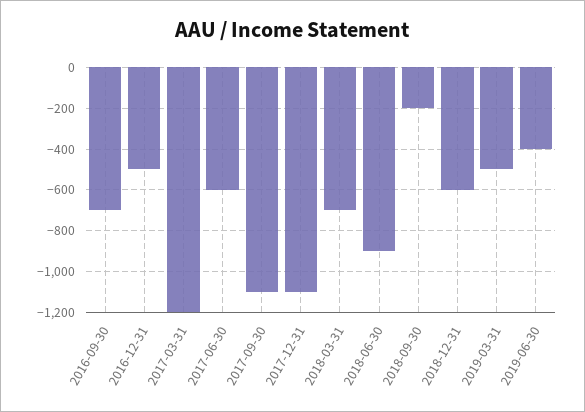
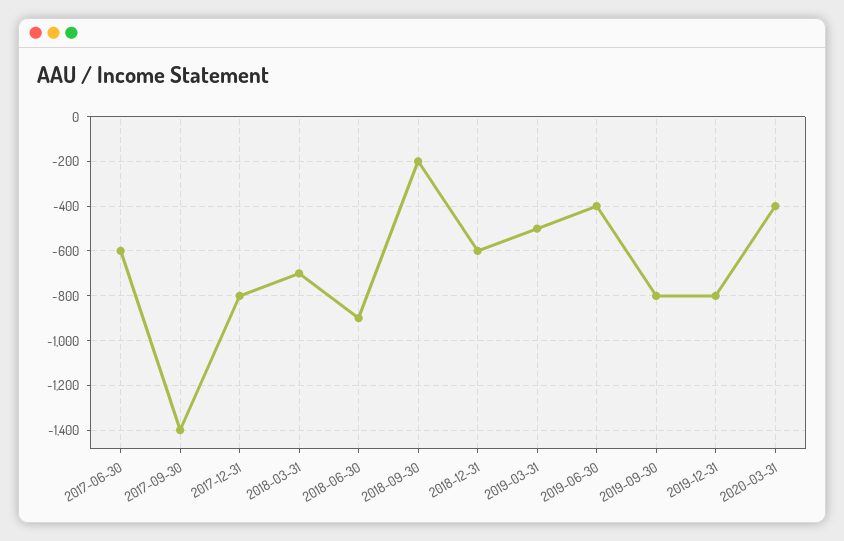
2016-09-30: -700 -> none
2016-12-31: -500 -> none
2017-03-31: -1200 -> none
2017-09-30: -1100 -> -1400
2017-12-31: -1100 -> -800
2019-09-30: none -> -800
2019-12-31: none -> -800
2020-03-31: none -> -400

